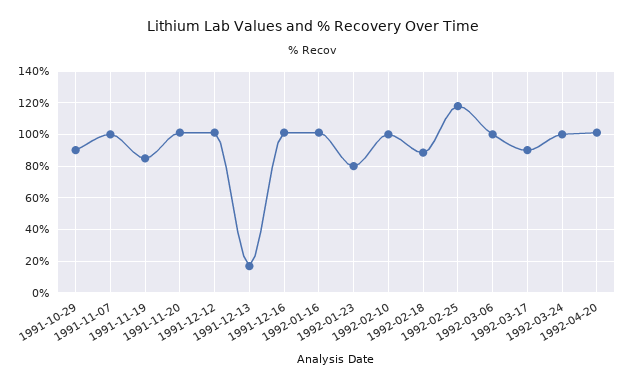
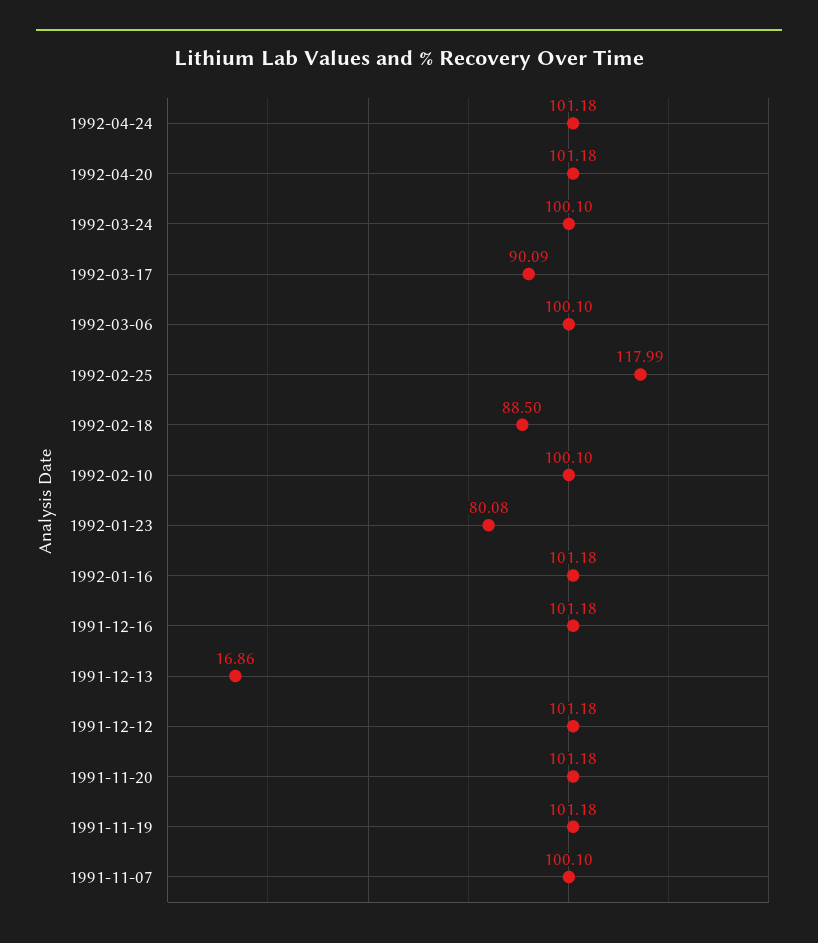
1991-10-29: 90 -> none
1991-11-19: 85 -> 101.18
1992-04-24: none -> 101.18

